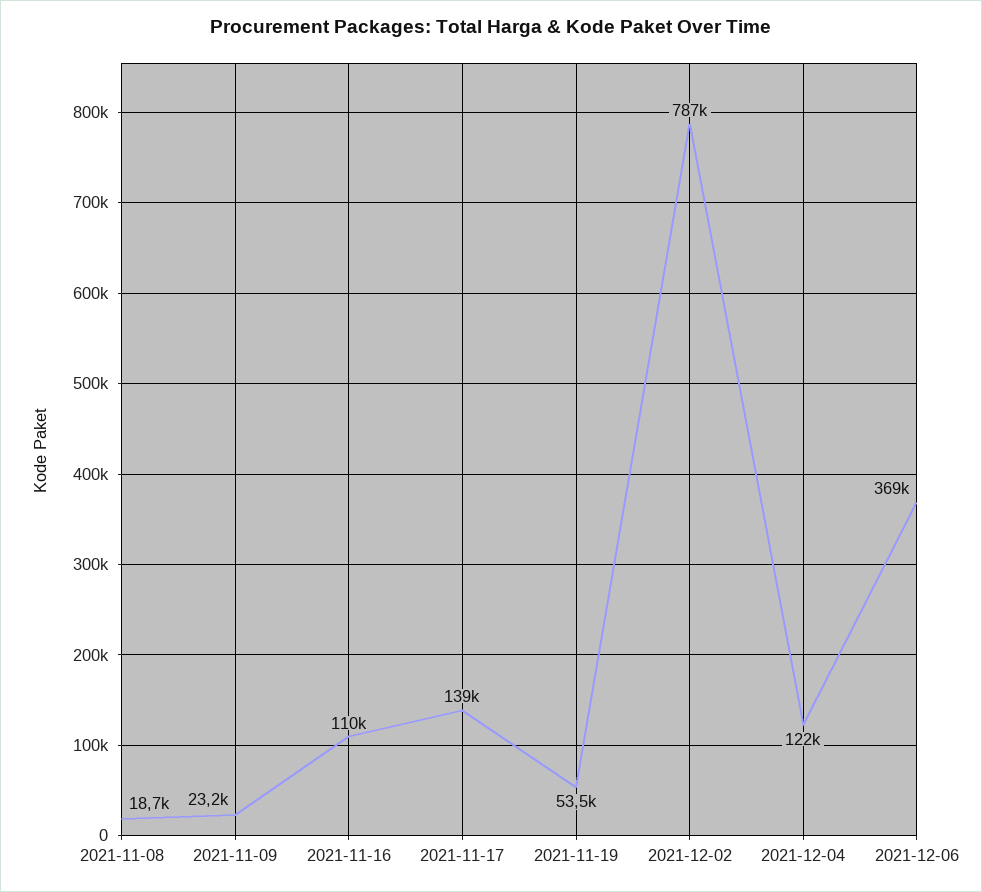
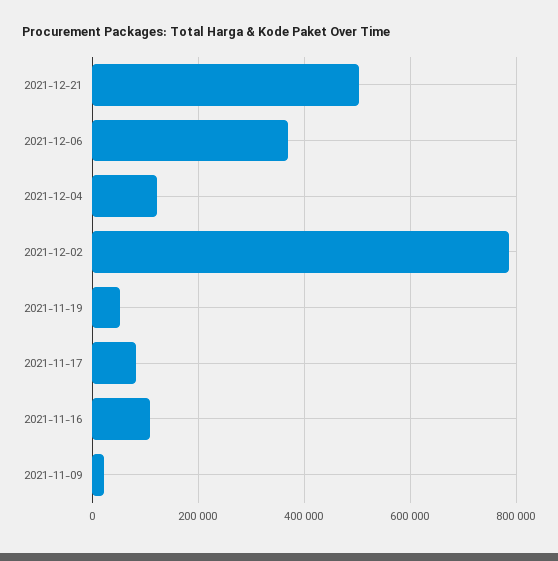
2021-11-08: 18700 -> none
2021-11-17: 139000 -> 80000
2021-12-21: none -> 500000

